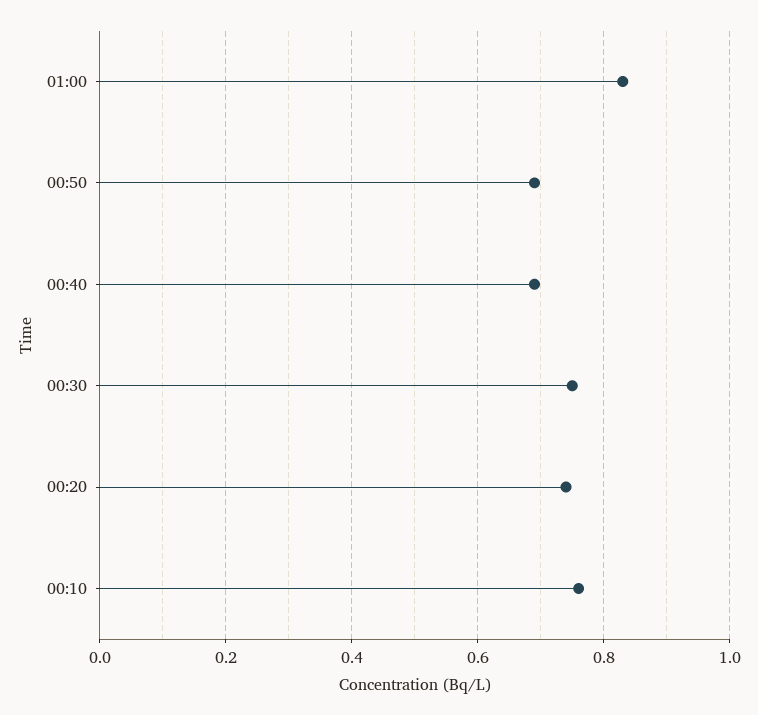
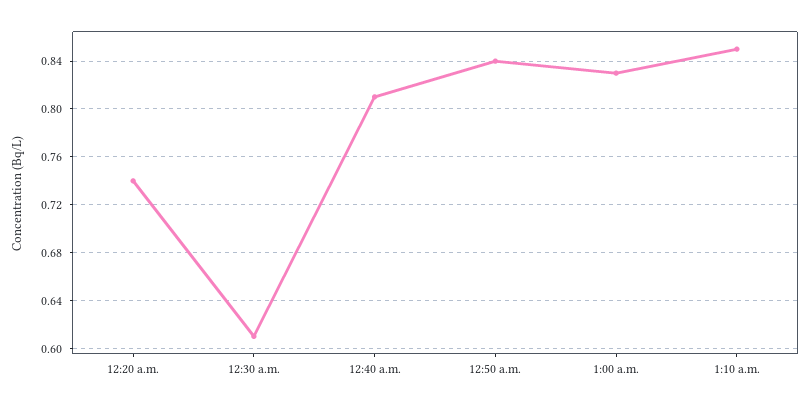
00:50: 0.7 -> 0.84
00:40: 0.7 -> 0.81
00:30: 0.75 -> 0.61
00:10: 0.75 -> none
1:10 a.m.: none -> 0.85

